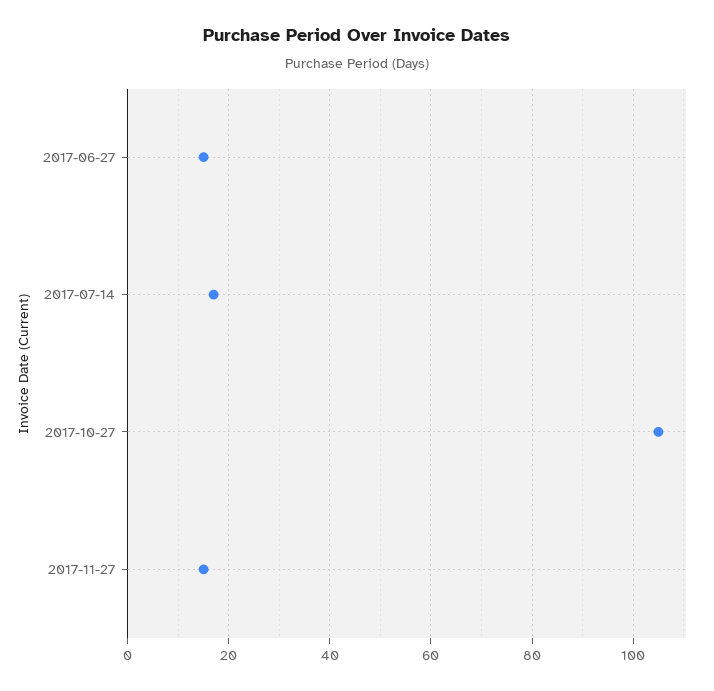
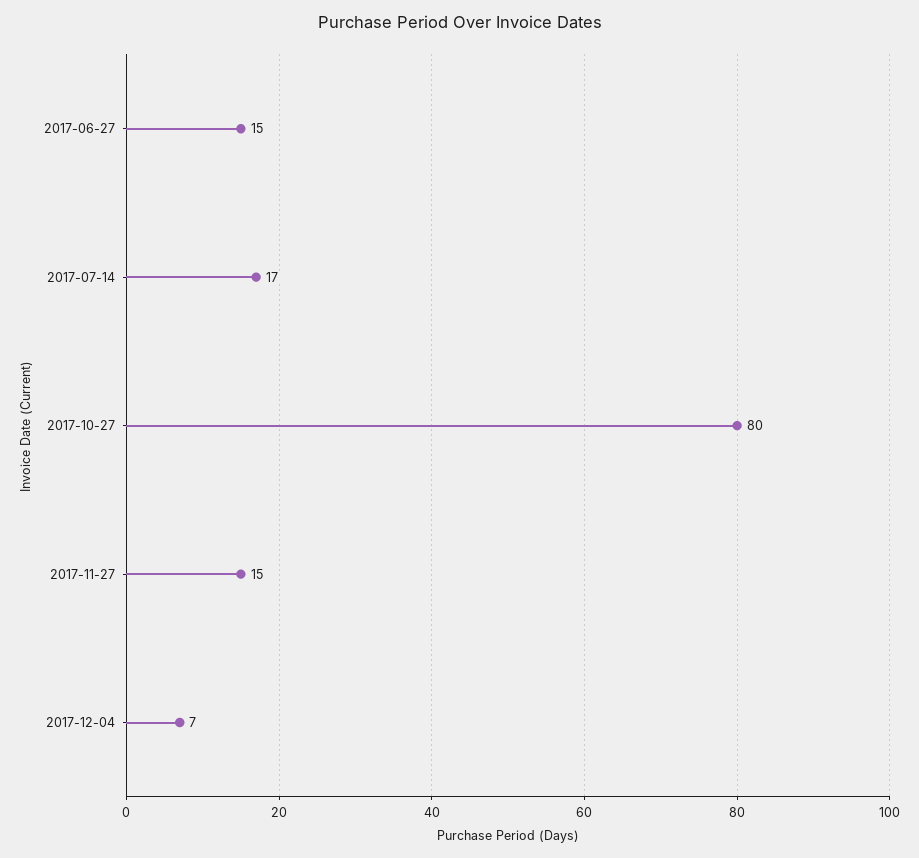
2017-10-27: 105 -> 80
2017-12-04: none -> 7

